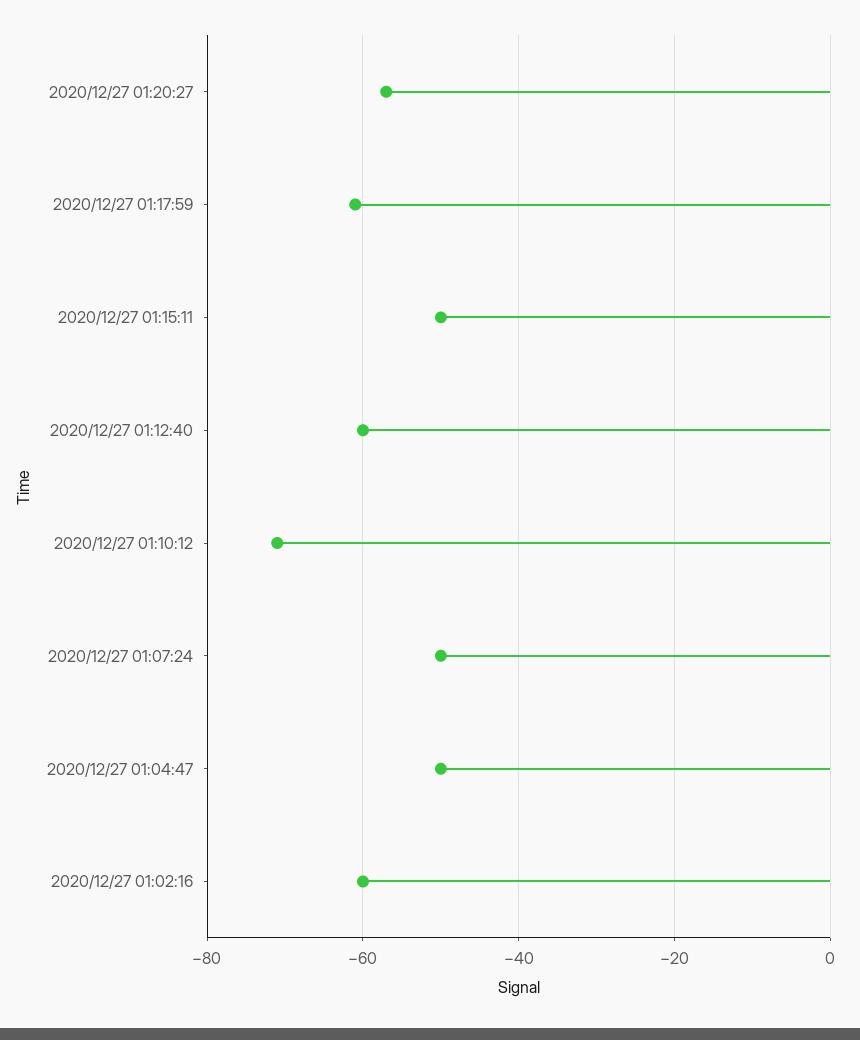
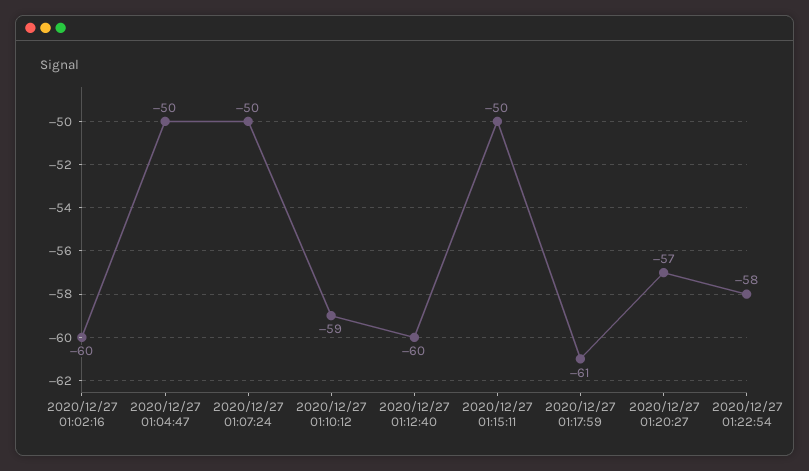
2020/12/27 01:10:12: -70 -> -59
2020/12/27 01:22:54: none -> -58

